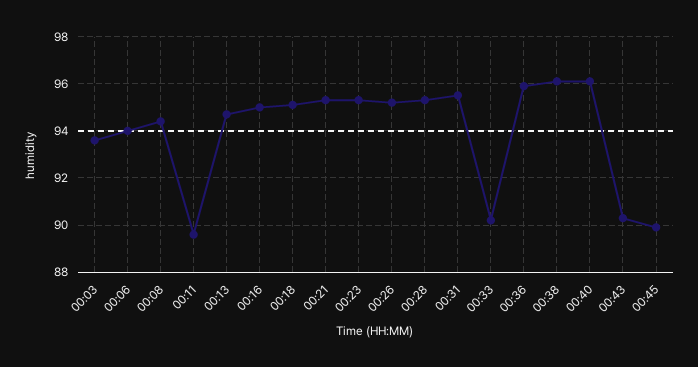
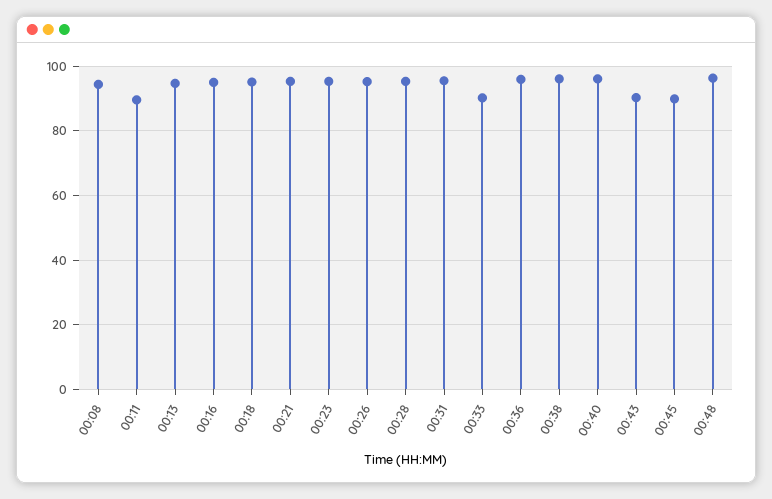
00:03: 93.5 -> none
00:06: 94 -> none
00:48: none -> 96

